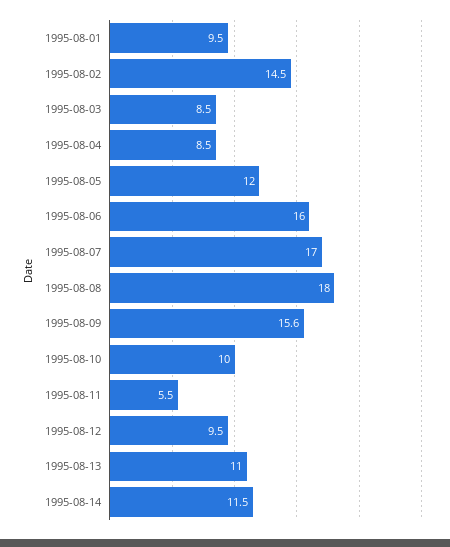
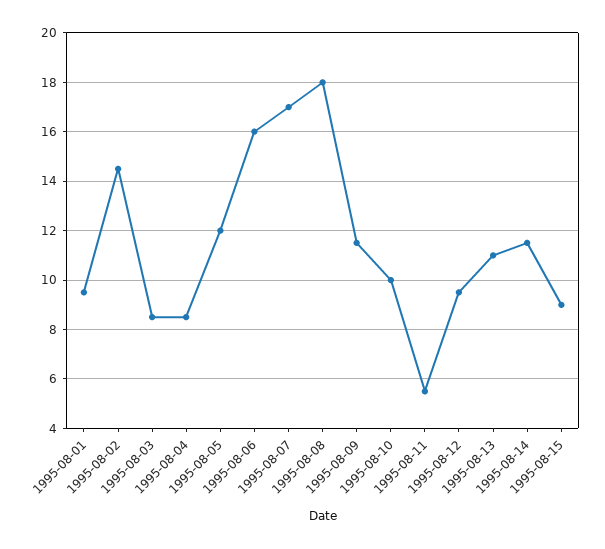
1995-08-09: 15.6 -> 11.5
1995-08-15: none -> 9

